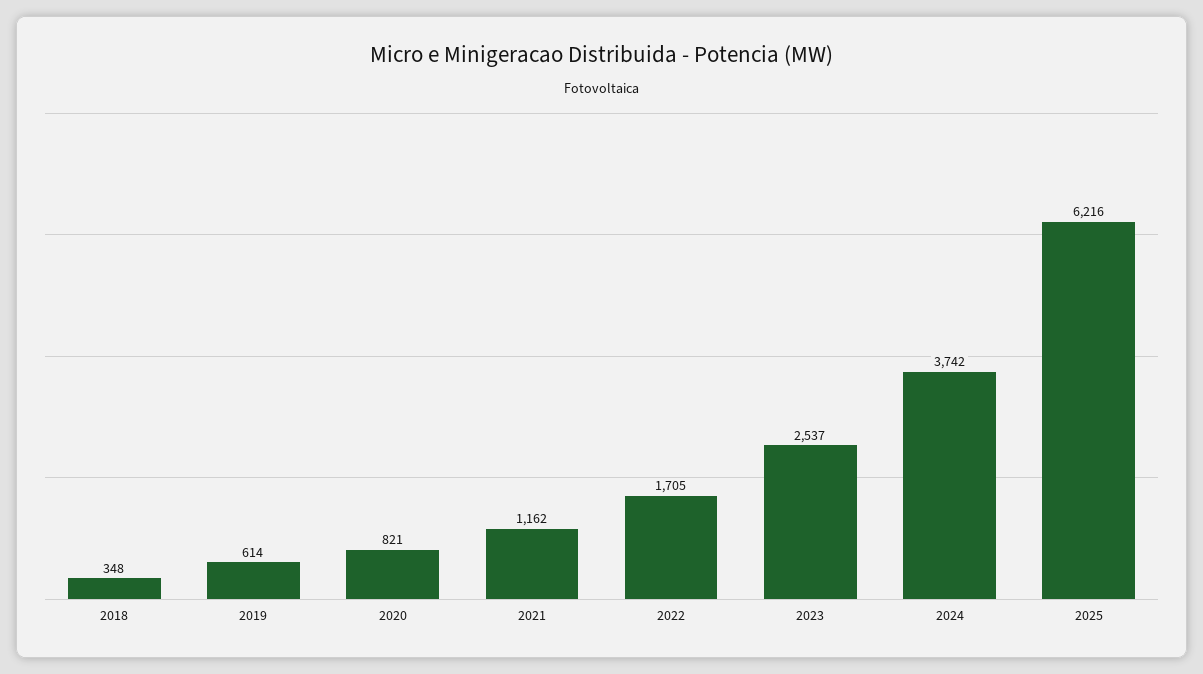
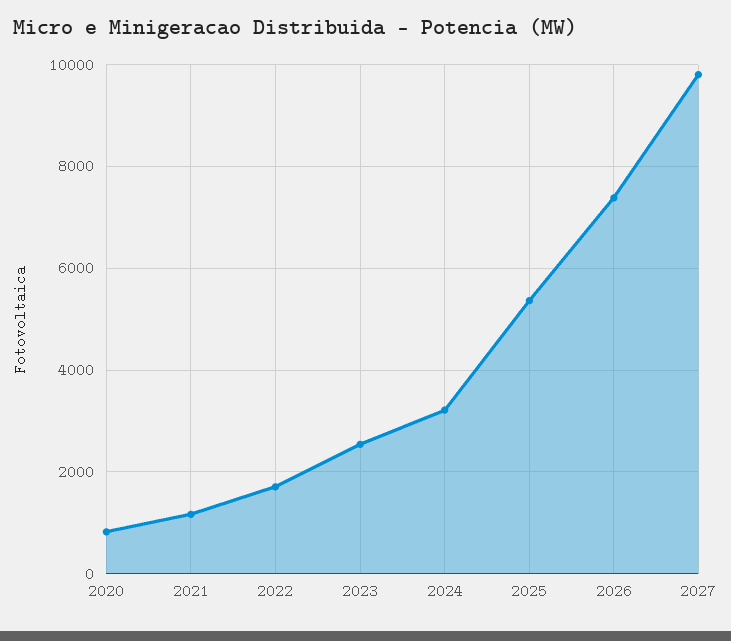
2018: 348 -> none
2019: 614 -> none
2024: 3742 -> 3200
2025: 6216 -> 5400
2026: none -> 7400
2027: none -> 9800

